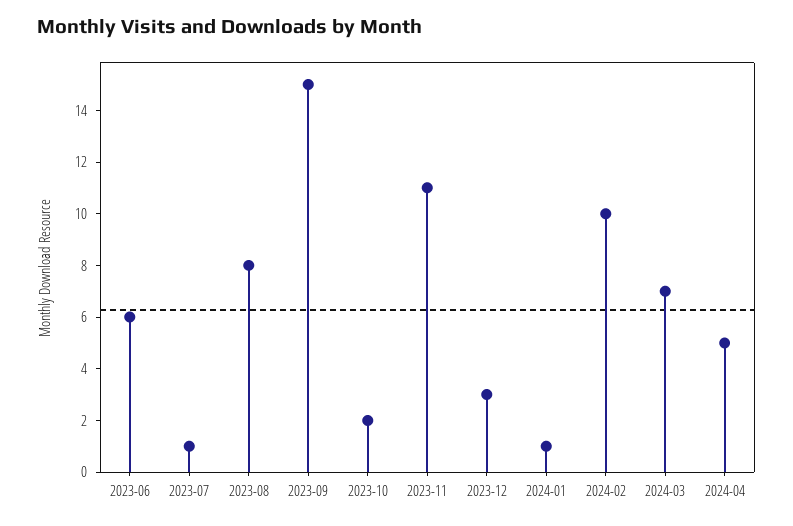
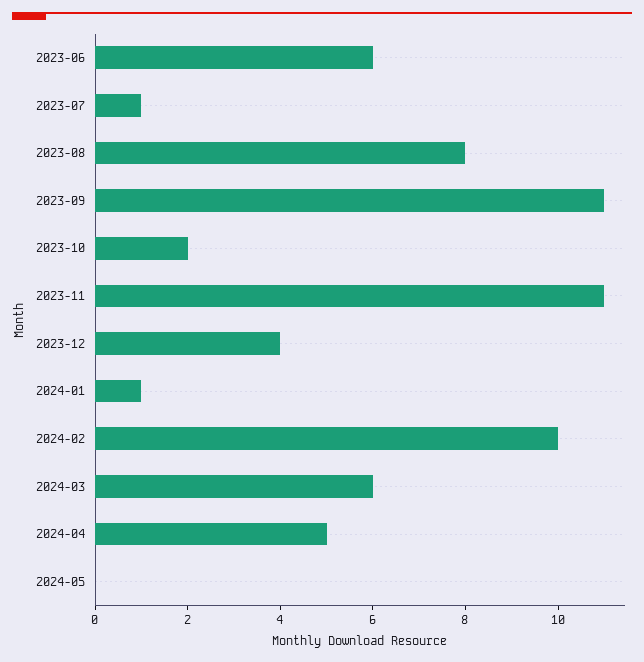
2023-09: 15 -> 11
2023-12: 3 -> 4
2024-03: 7 -> 6
2024-05: none -> 0

